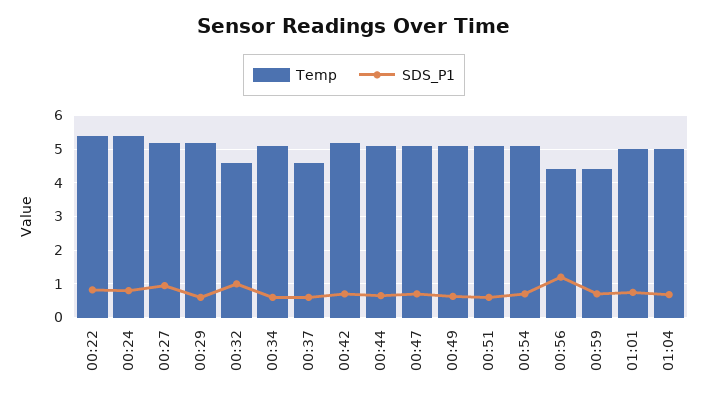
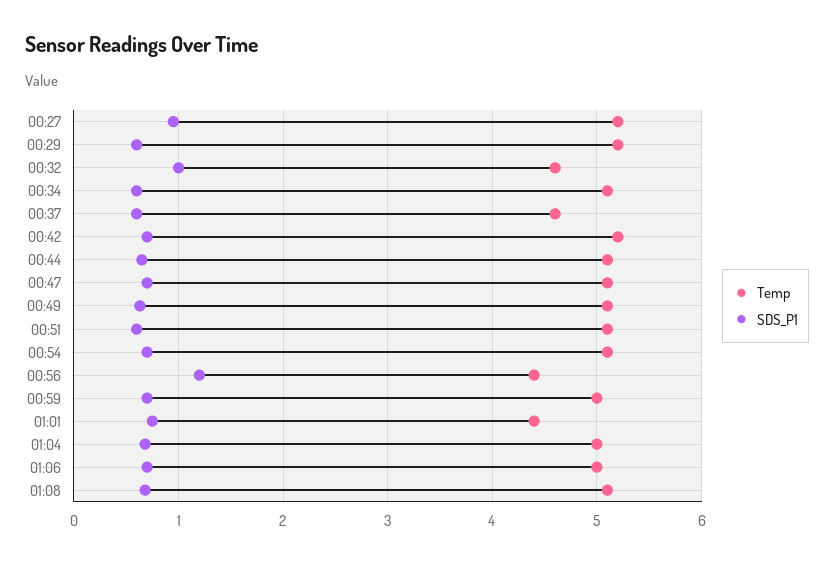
Temp, 00:22: 5.4 -> none
SDS_P1, 00:22: 0.8 -> none
Temp, 00:24: 5.4 -> none
SDS_P1, 00:24: 0.8 -> none
Temp, 00:59: 4.4 -> 5
Temp, 01:01: 5 -> 4.4
Temp, 01:06: none -> 5
SDS_P1, 01:06: none -> 0.7
Temp, 01:08: none -> 5.1
SDS_P1, 01:08: none -> 0.7

